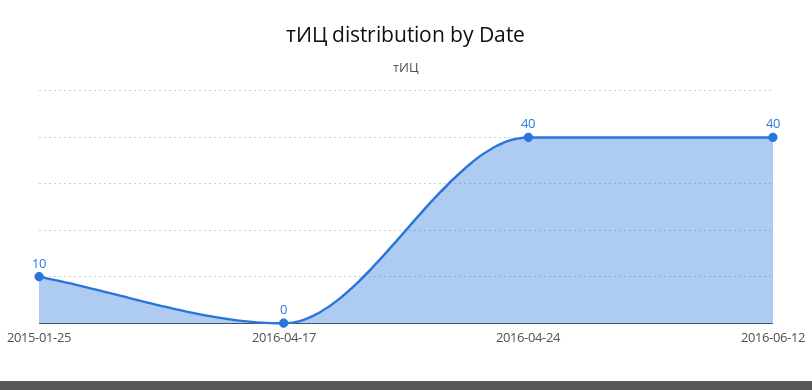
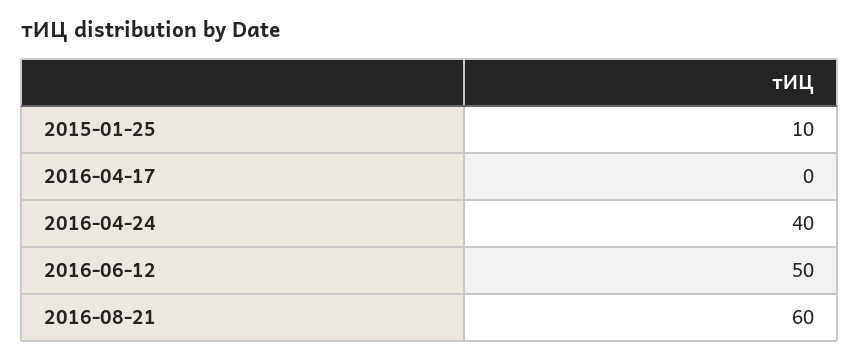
2016-06-12: 40 -> 50
2016-08-21: none -> 60

